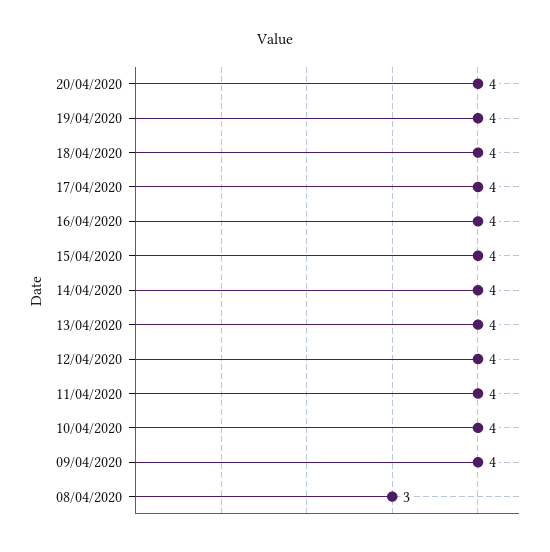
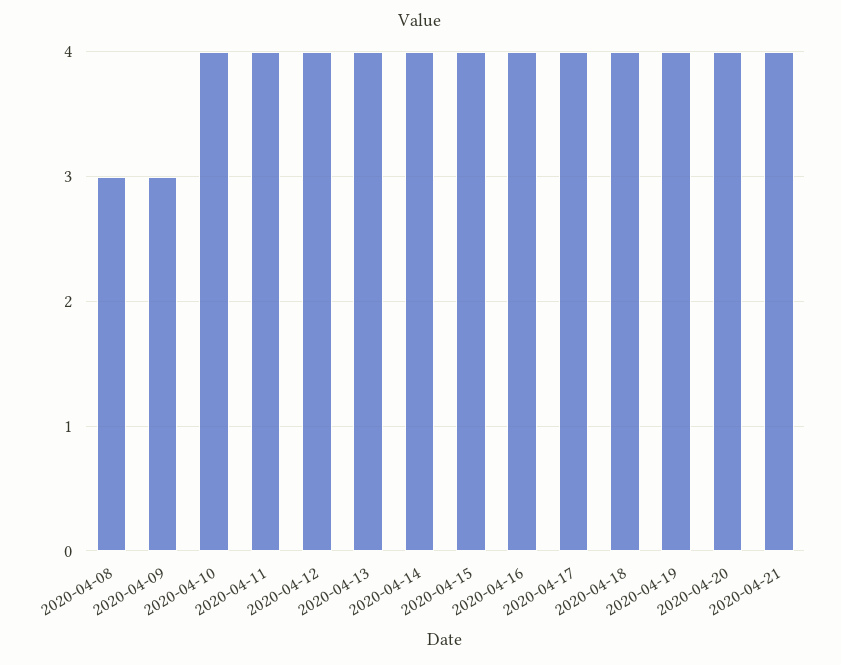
09/04/2020: 4 -> 3
2020-04-21: none -> 4

